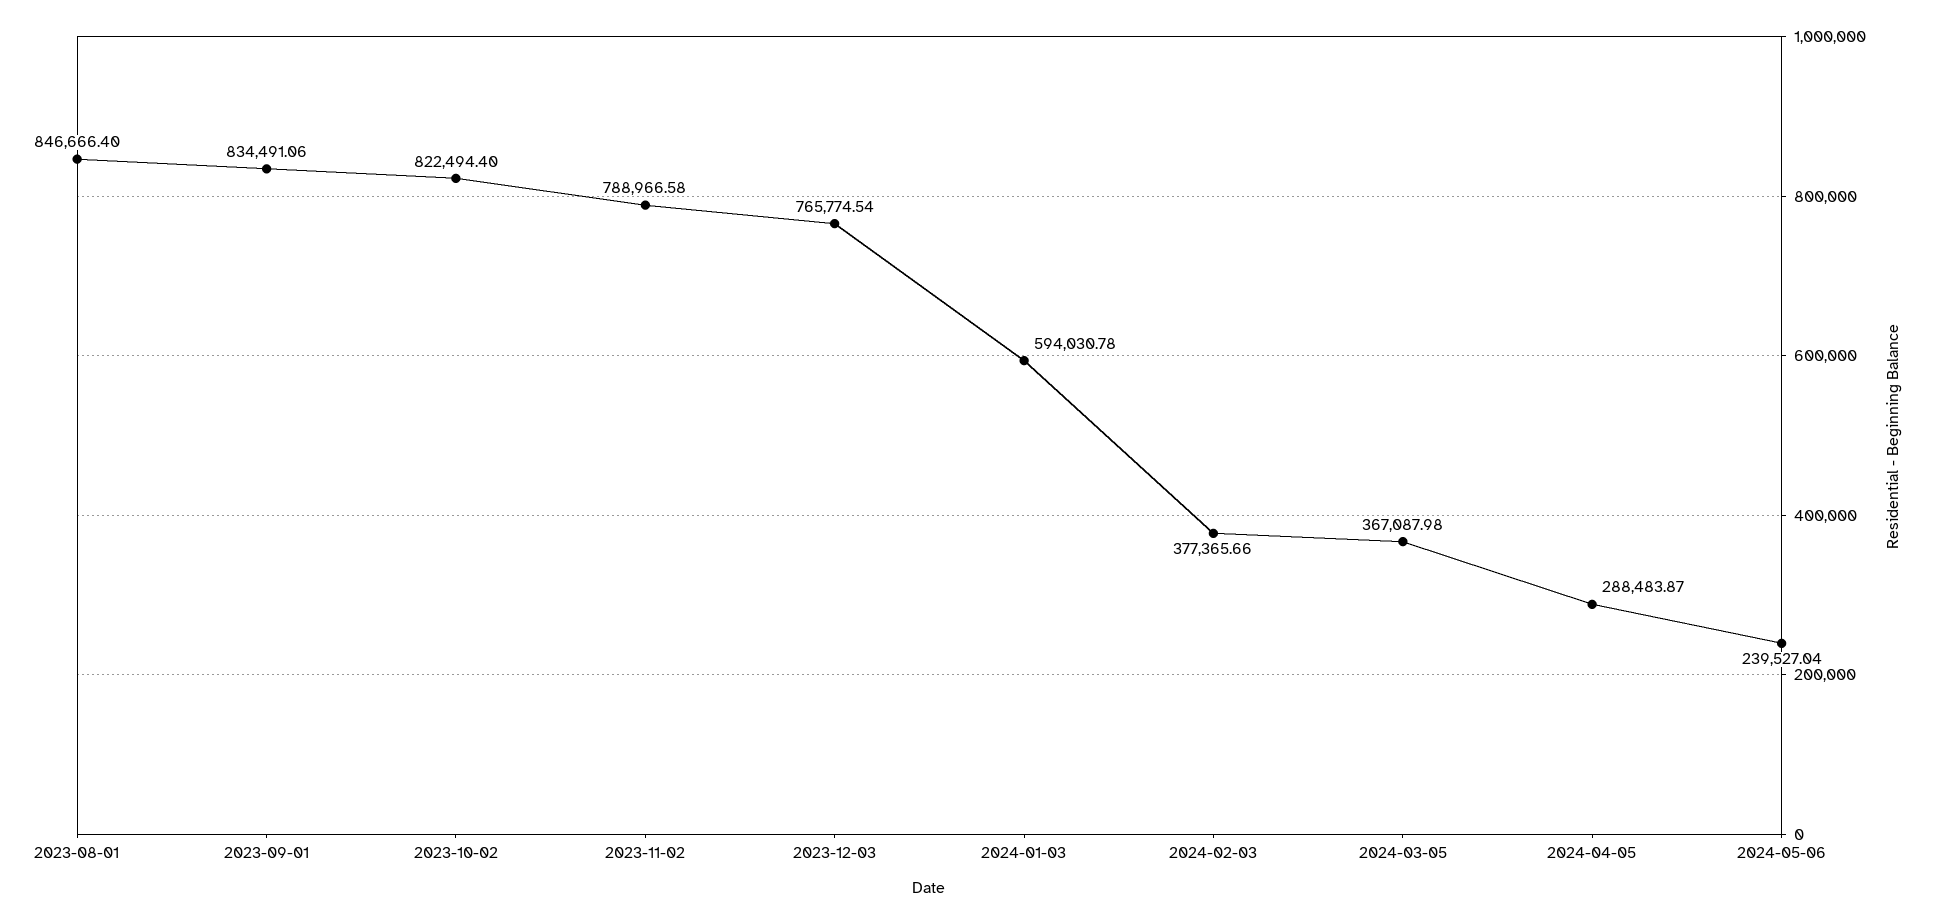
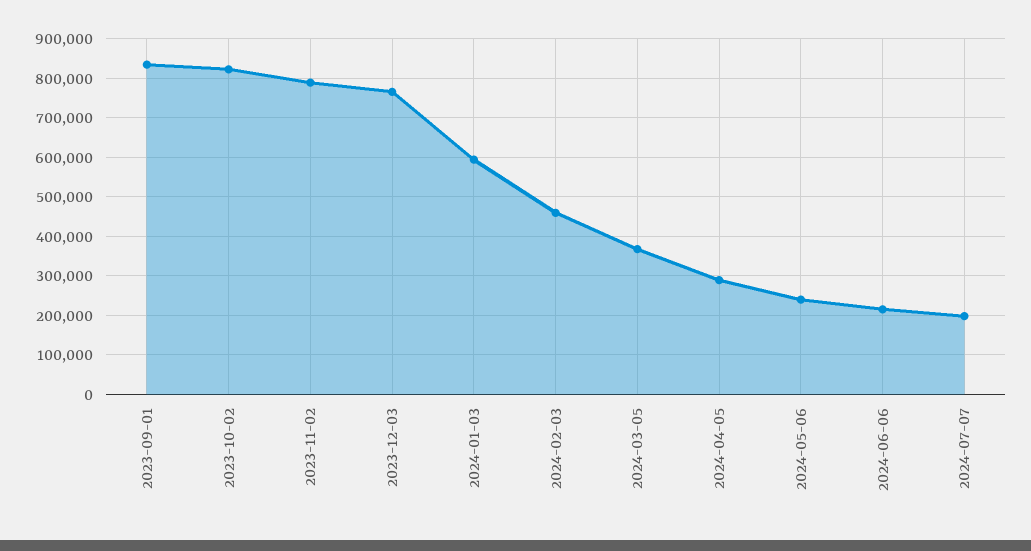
2023-08-01: 846666.4 -> none
2024-02-03: 377365.66 -> 460000
2024-06-06: none -> 220000
2024-07-07: none -> 200000

